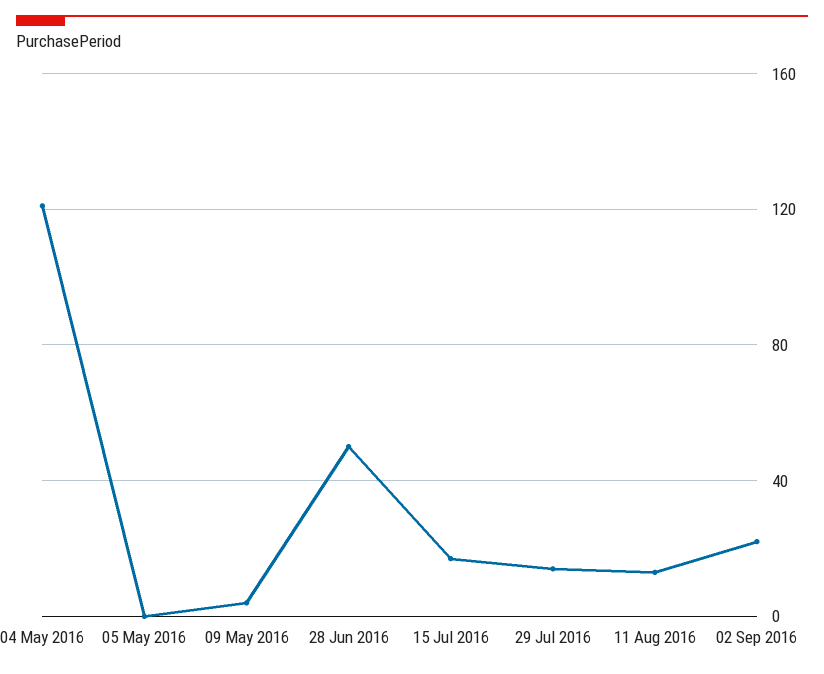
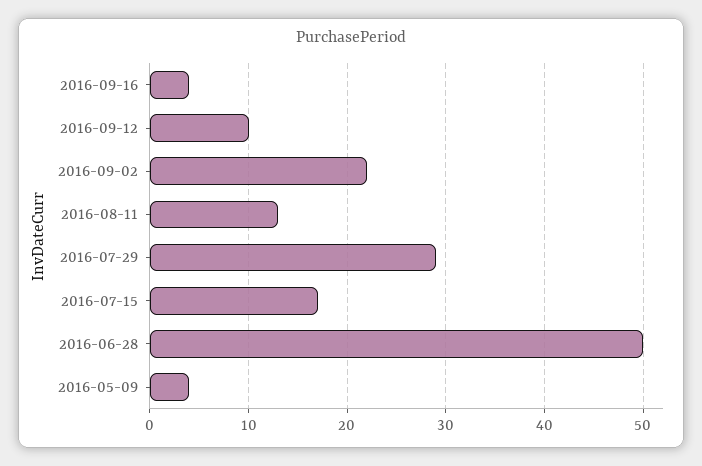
04 May 2016: 120 -> none
05 May 2016: 0 -> none
29 Jul 2016: 15 -> 29
2016-09-16: none -> 4
2016-09-12: none -> 10

